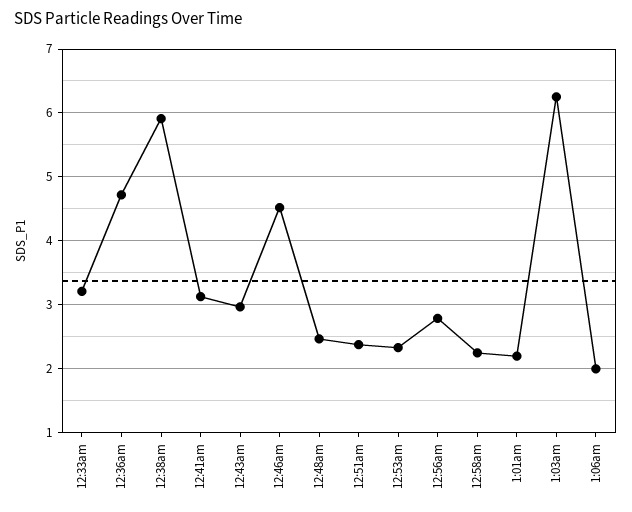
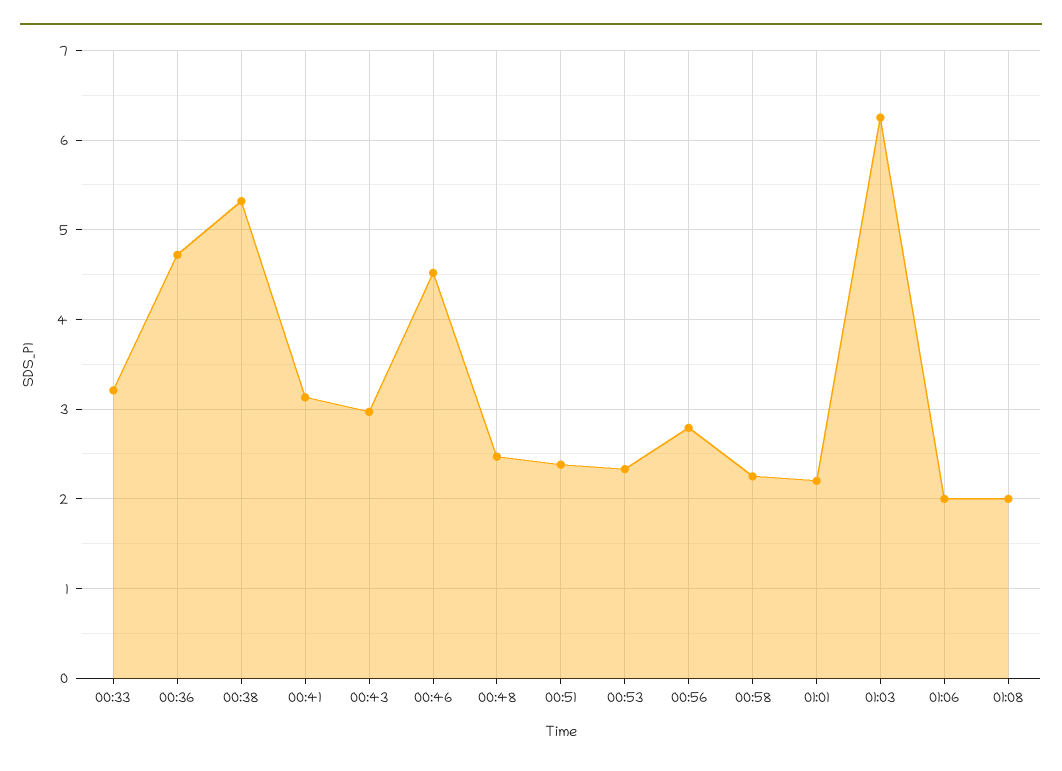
12:38am: 5.9 -> 5.3
01:08: none -> 2

